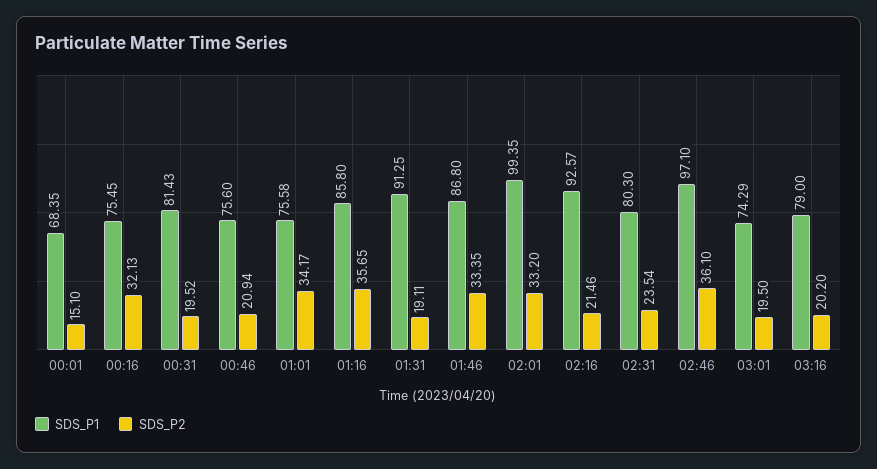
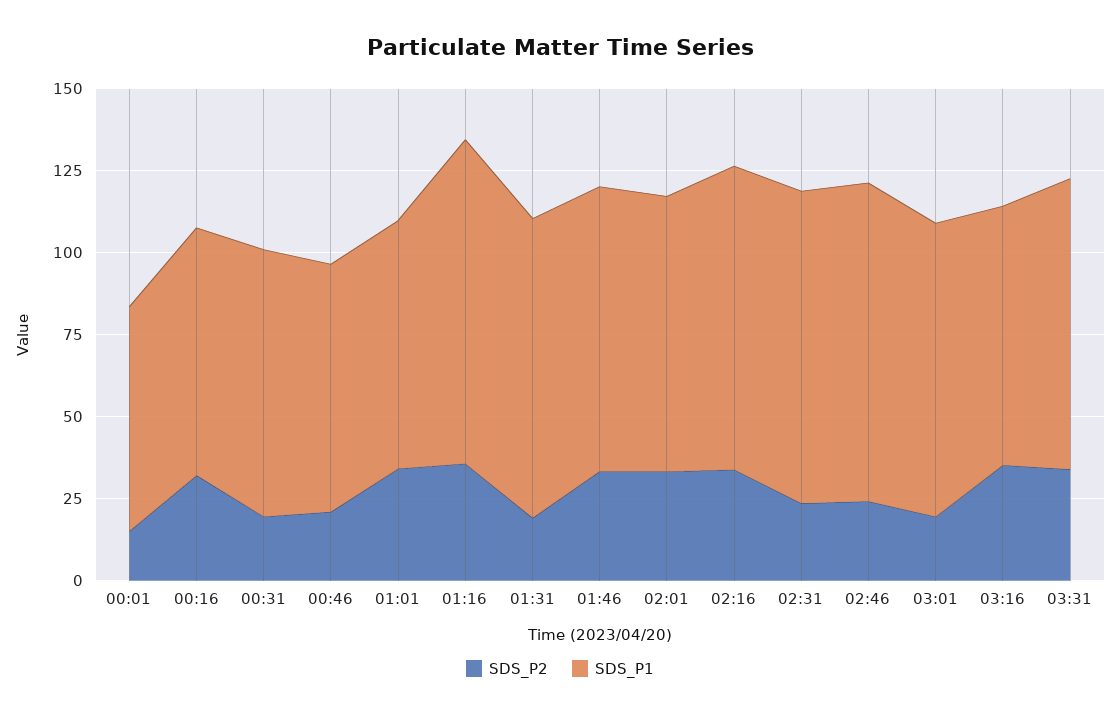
SDS_P1, 01:16: 85.8 -> 100
SDS_P1, 02:01: 99.35 -> 85
SDS_P2, 02:16: 21.46 -> 35
SDS_P1, 02:31: 80.3 -> 95
SDS_P2, 02:46: 36.1 -> 25
SDS_P1, 03:01: 74.29 -> 90
SDS_P2, 03:16: 20.2 -> 35
SDS_P2, 03:31: none -> 35
SDS_P1, 03:31: none -> 90

